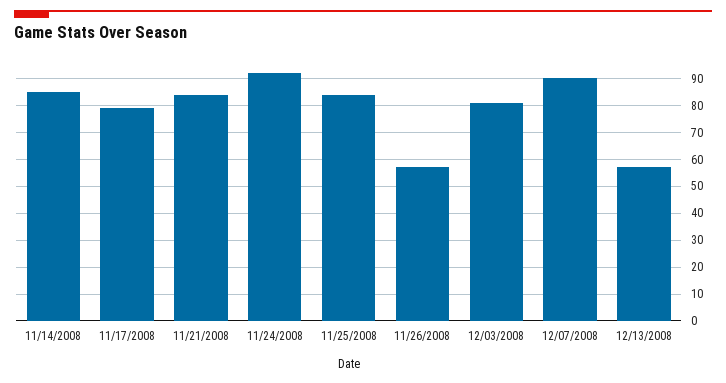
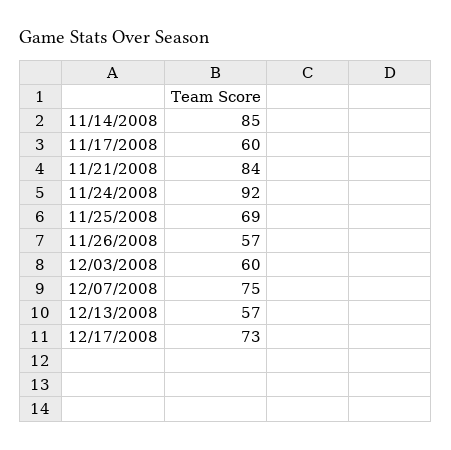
11/17/2008: 80 -> 60
11/25/2008: 85 -> 69
12/03/2008: 80 -> 60
12/07/2008: 90 -> 75
12/17/2008: none -> 73

